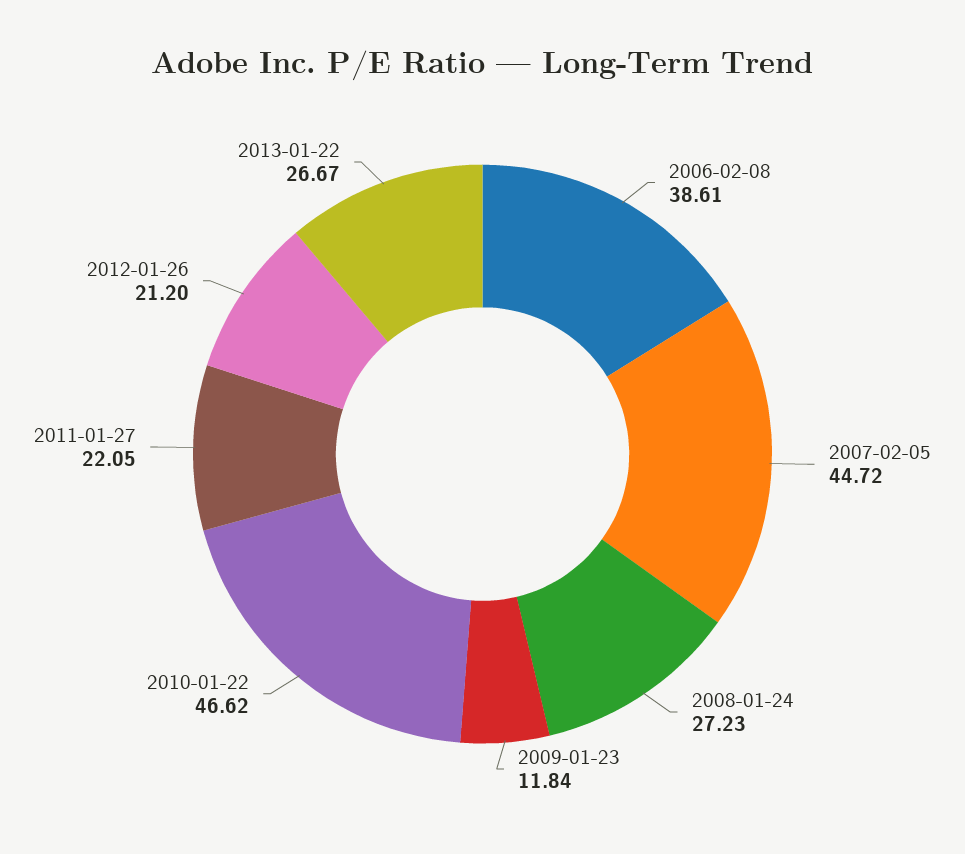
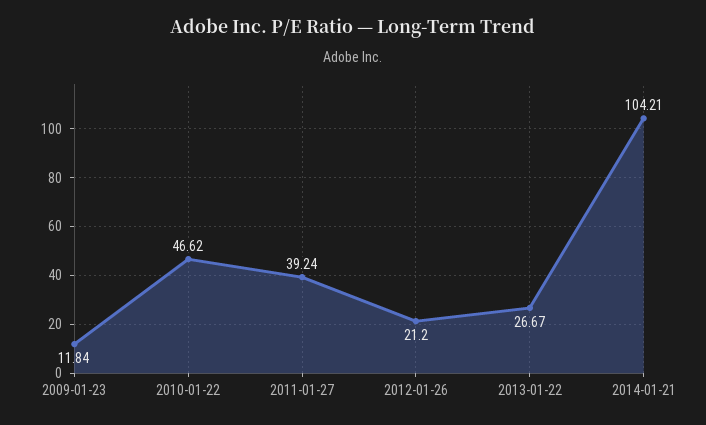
2006-02-08: 38.61 -> none
2007-02-05: 44.72 -> none
2008-01-24: 27.23 -> none
2011-01-27: 22.05 -> 39.24
2014-01-21: none -> 104.21

